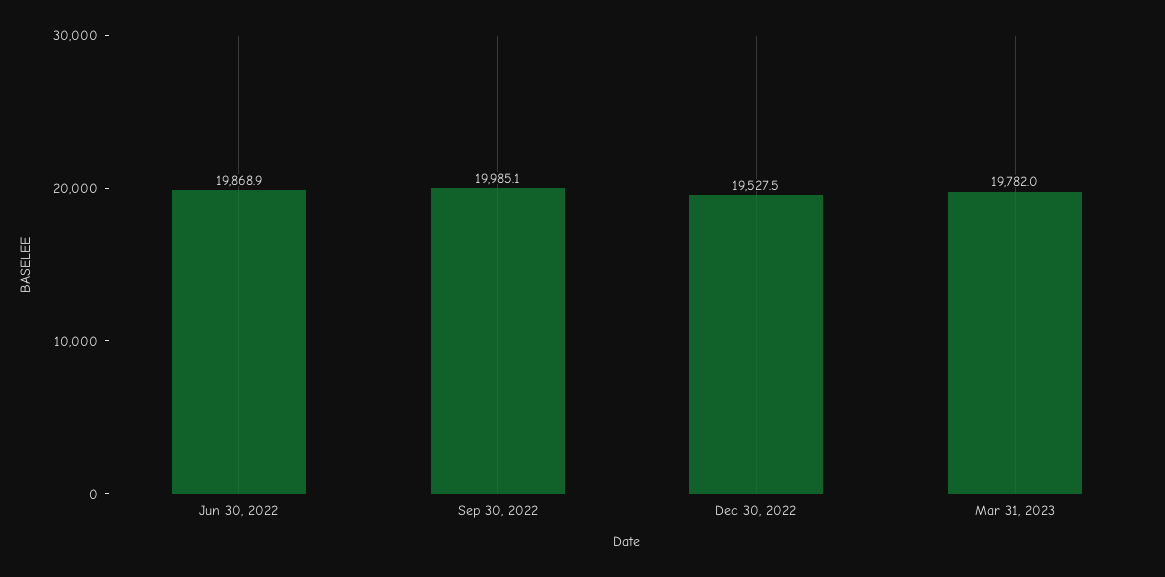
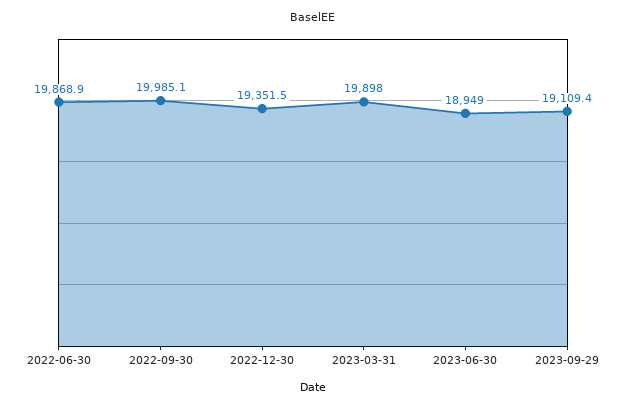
Dec 30, 2022: 19527.5 -> 19351.5
Mar 31, 2023: 19782 -> 19898
2023-06-30: none -> 18949
2023-09-29: none -> 19109.4

